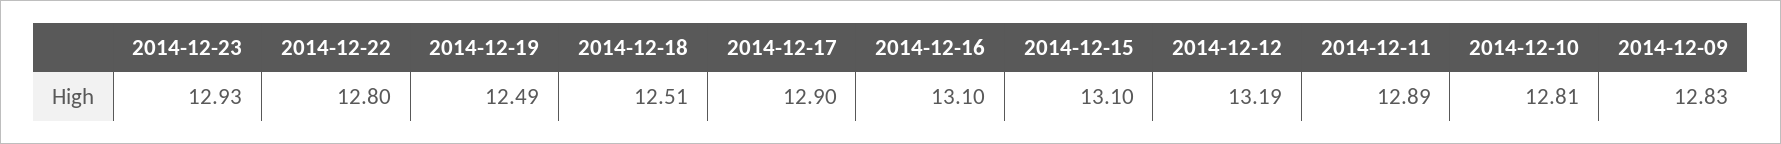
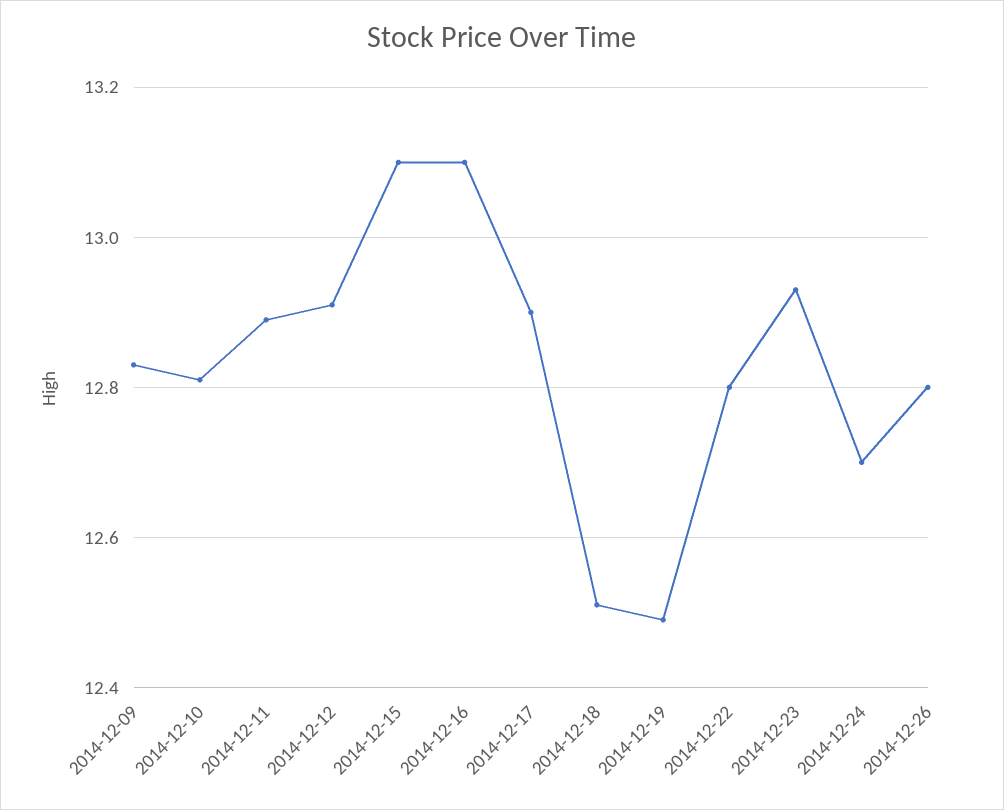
2014-12-12: 13.19 -> 12.9
2014-12-24: none -> 12.7
2014-12-26: none -> 12.8

